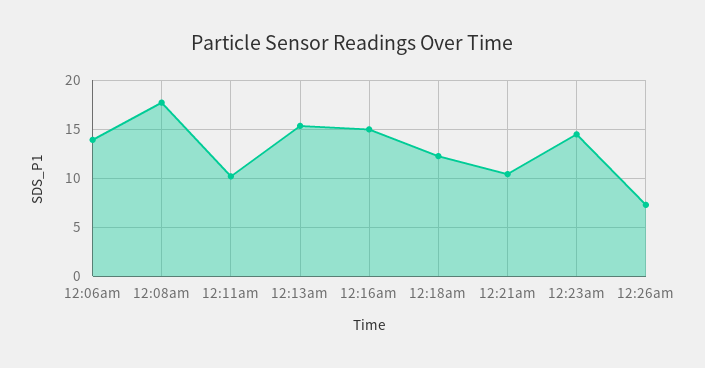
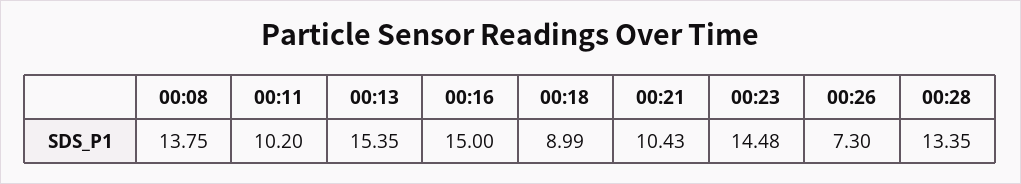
12:06am: 14 -> none
12:08am: 18 -> 13.75
12:18am: 12 -> 8.99
00:28: none -> 13.35

